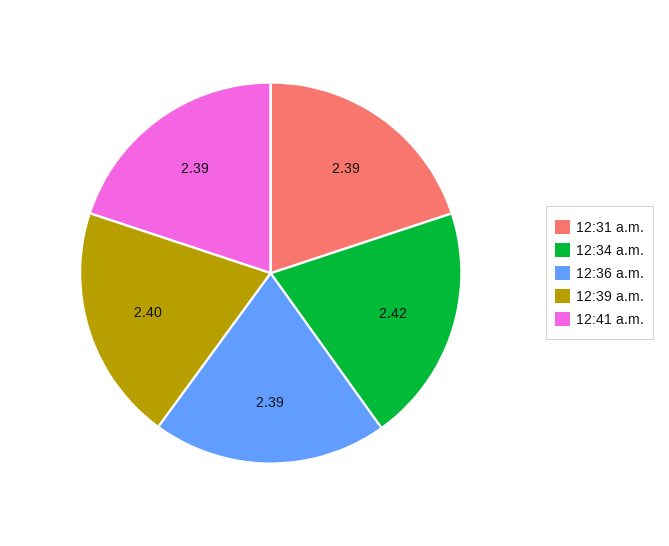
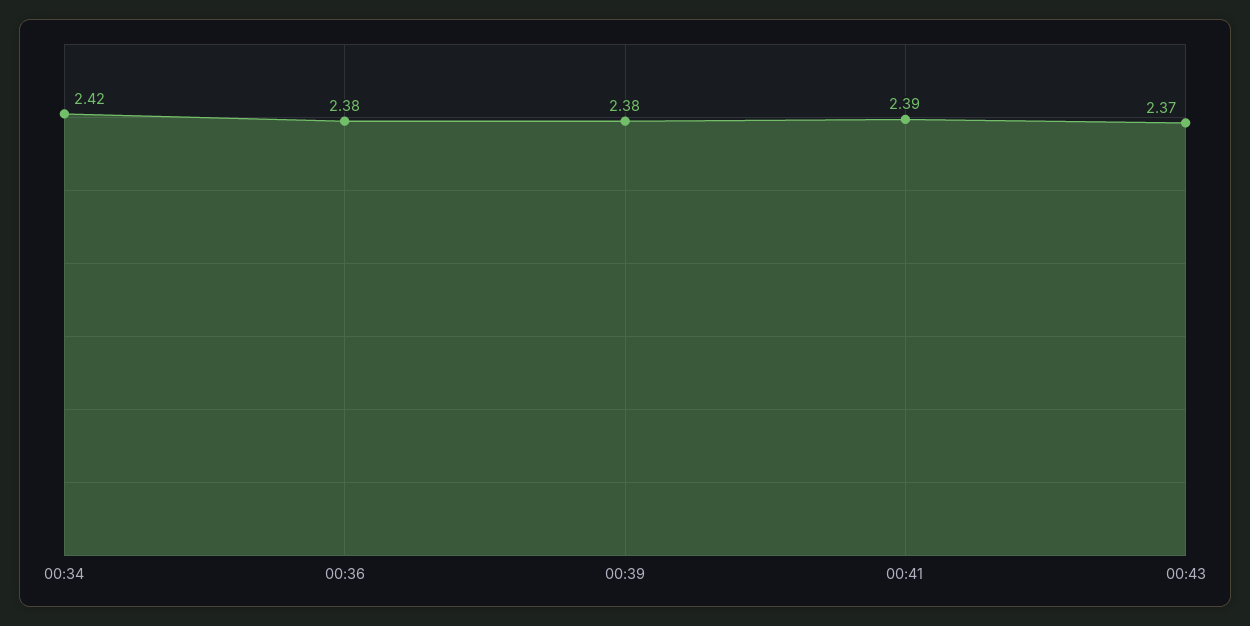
12:31 a.m.: 2.39 -> none
12:36 a.m.: 2.39 -> 2.38
12:39 a.m.: 2.4 -> 2.38
00:43: none -> 2.37

